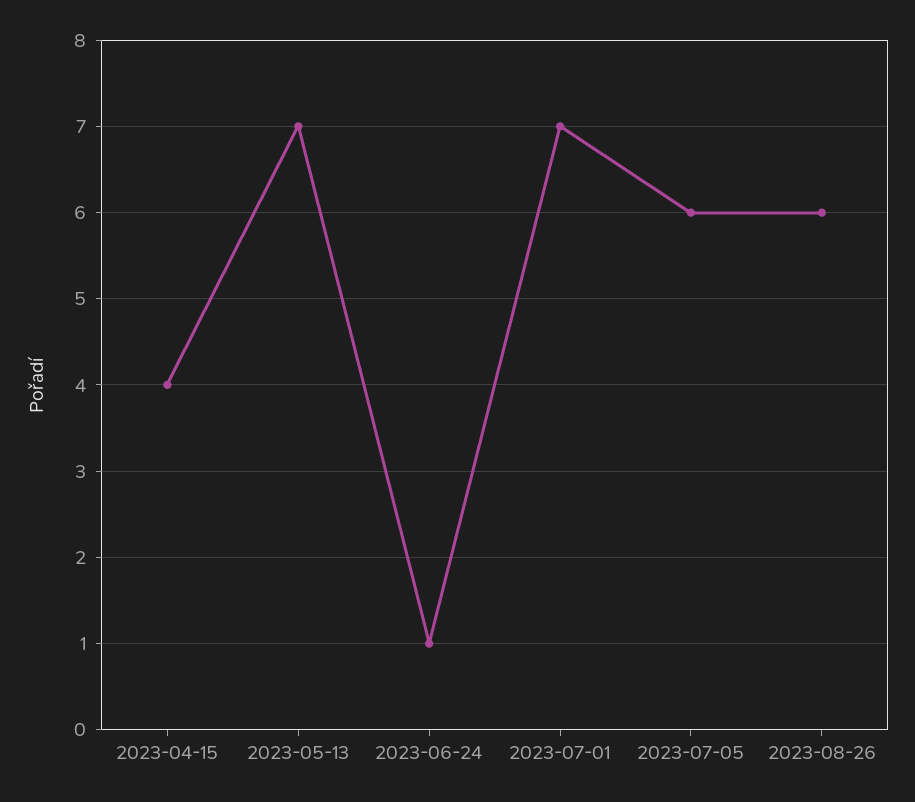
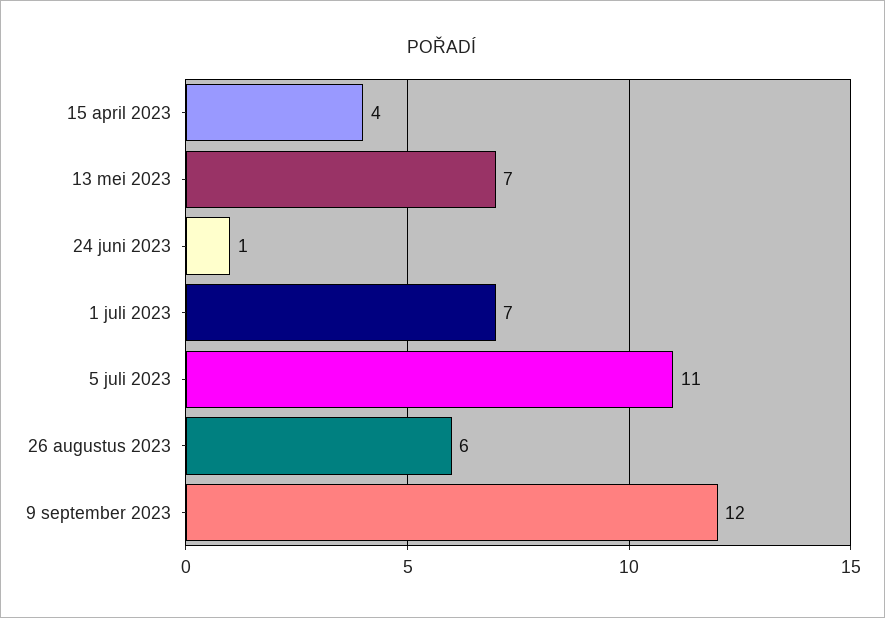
2023-07-05: 6 -> 11
9 september 2023: none -> 12

